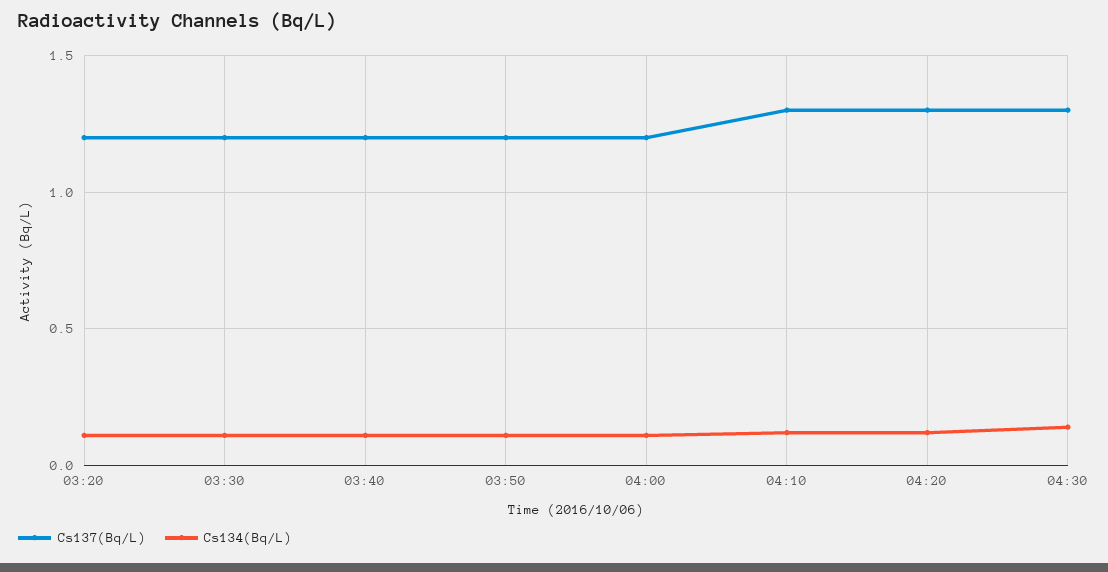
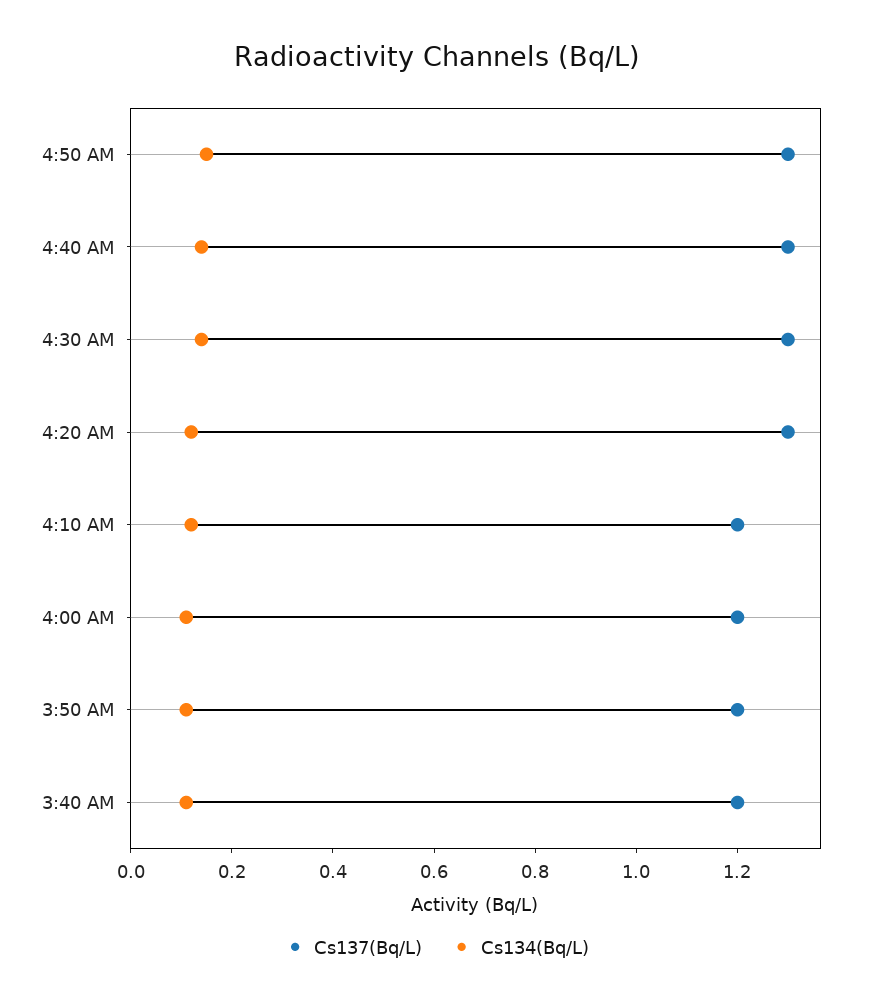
Cs137(Bq/L), 03:20: 1.2 -> none
Cs134(Bq/L), 03:20: 0.1 -> none
Cs137(Bq/L), 03:30: 1.2 -> none
Cs134(Bq/L), 03:30: 0.1 -> none
Cs137(Bq/L), 04:10: 1.3 -> 1.2
Cs137(Bq/L), 4:50 AM: none -> 1.3
Cs134(Bq/L), 4:50 AM: none -> 0.15
Cs137(Bq/L), 4:40 AM: none -> 1.3
Cs134(Bq/L), 4:40 AM: none -> 0.15

